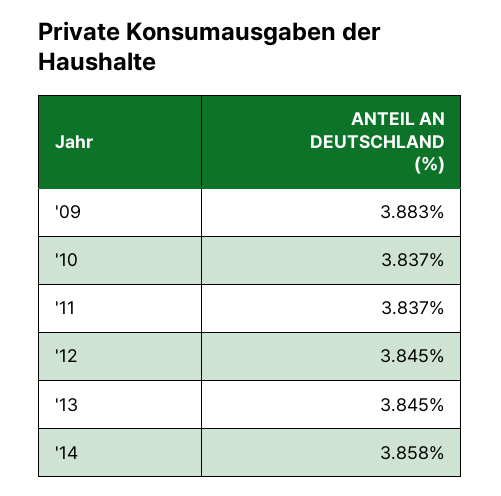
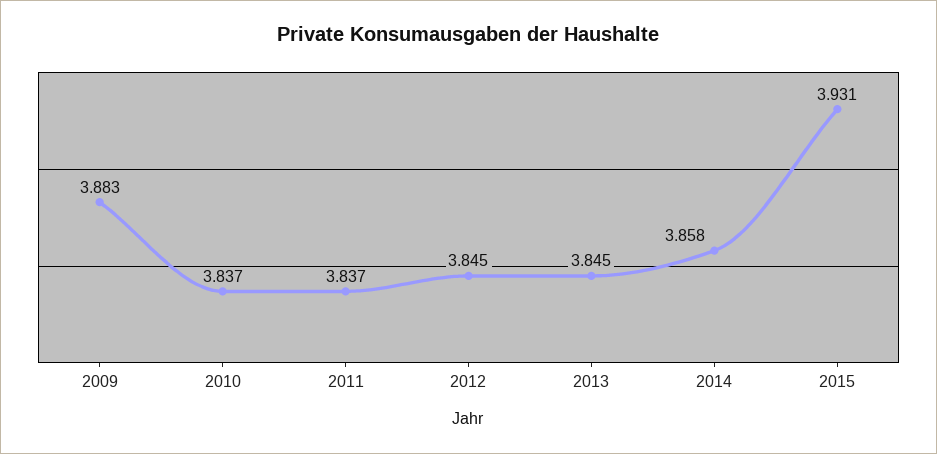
2015: none -> 3.931

